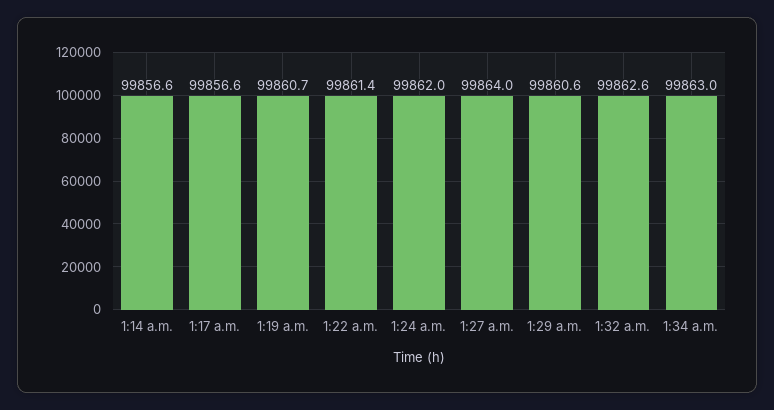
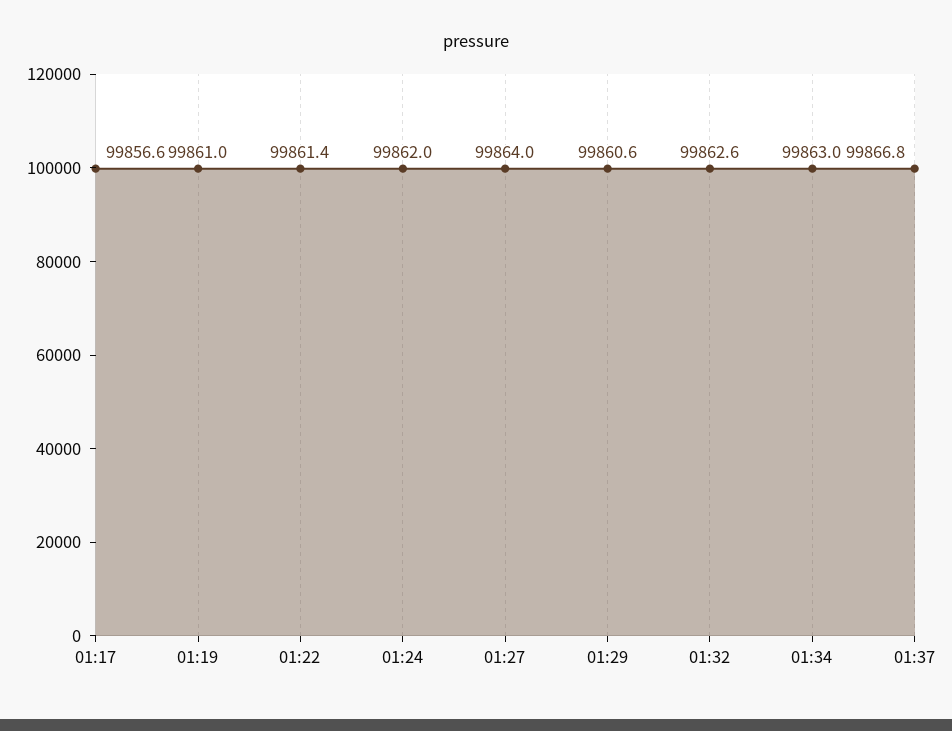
1:14 a.m.: 99856.6 -> none
1:19 a.m.: 99860.7 -> 99861
01:37: none -> 99866.8

